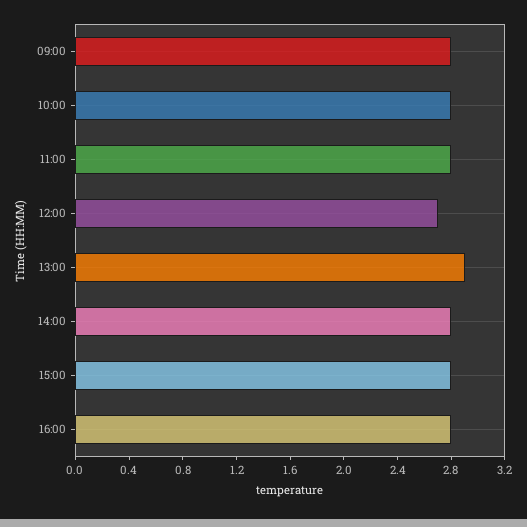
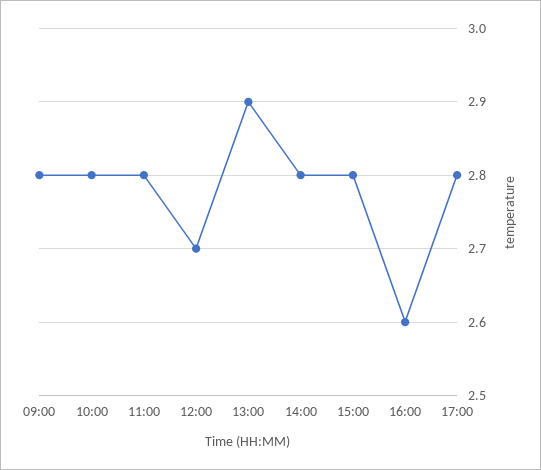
16:00: 2.8 -> 2.6
17:00: none -> 2.8

